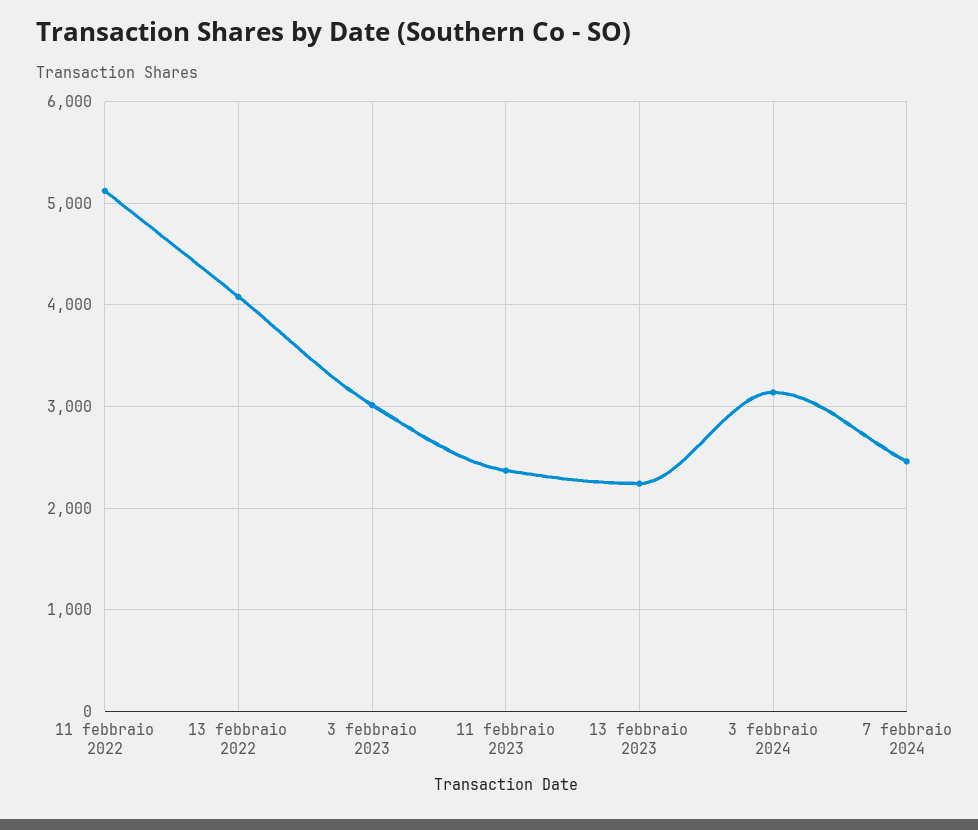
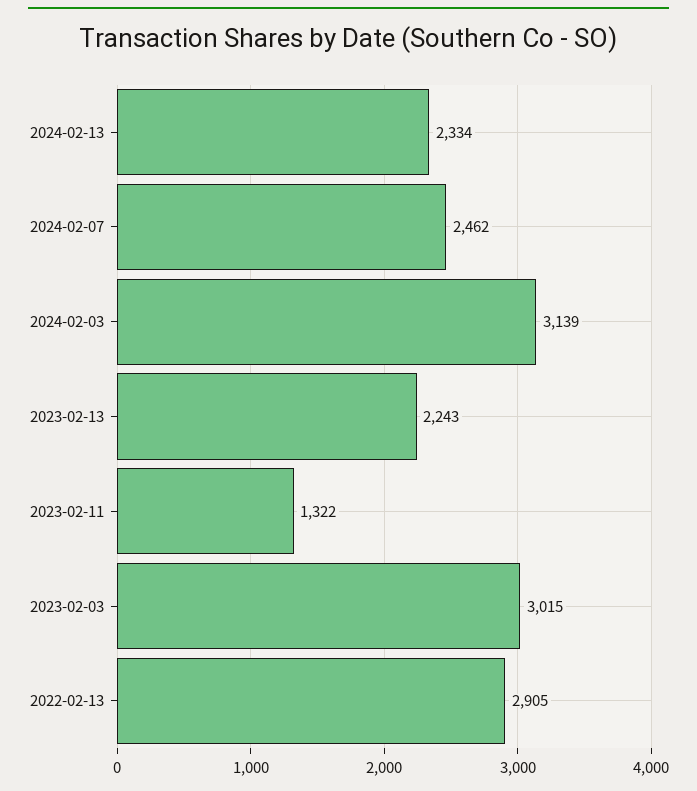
11 febbraio 2022: 5100 -> none
13 febbraio 2022: 4100 -> 2905
11 febbraio 2023: 2400 -> 1322
2024-02-13: none -> 2334

